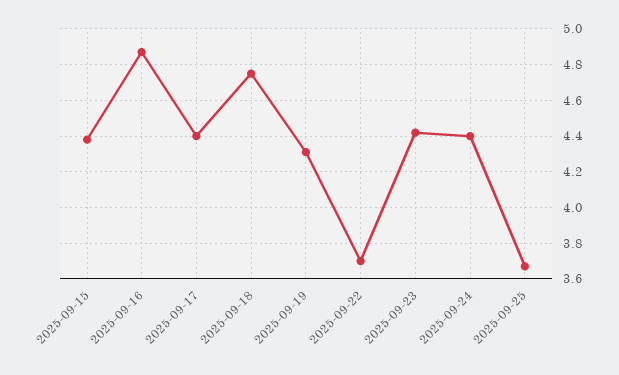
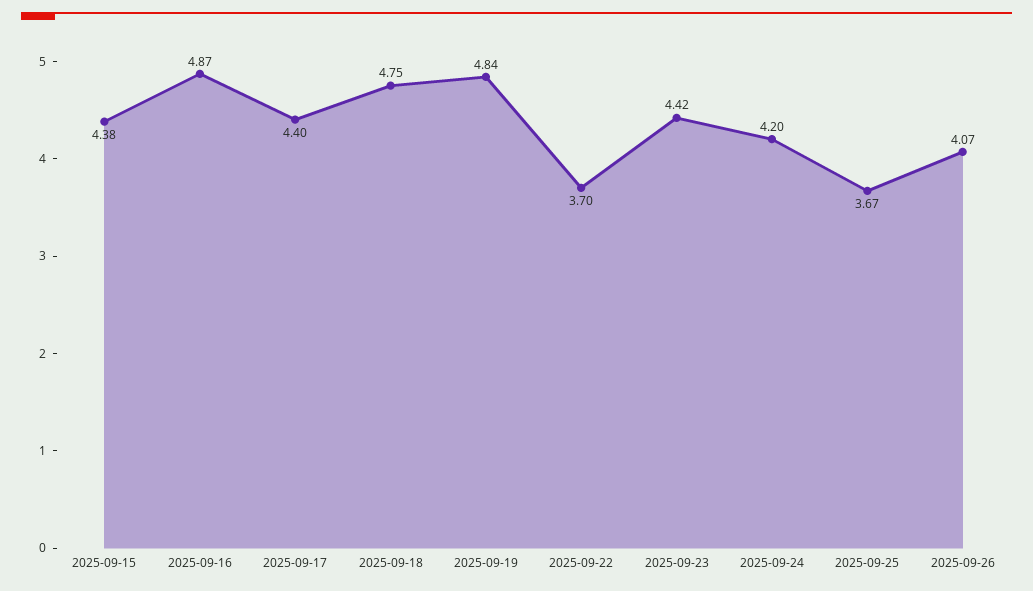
2025-09-19: 4.3 -> 4.84
2025-09-24: 4.4 -> 4.2
2025-09-26: none -> 4.07

